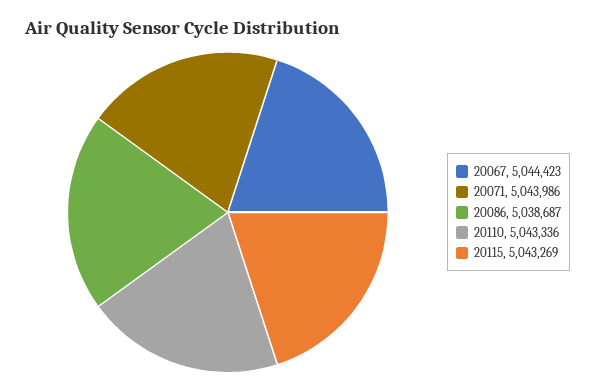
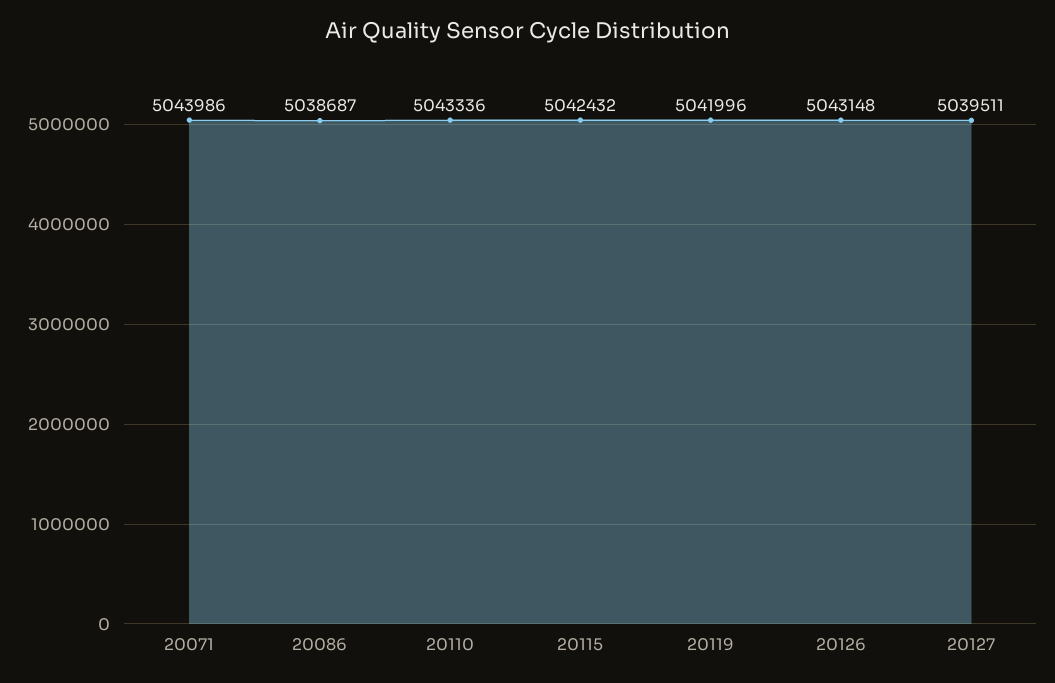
20067: 5044423 -> none
20115: 5043269 -> 5042432
20119: none -> 5041996
20126: none -> 5043148
20127: none -> 5039511

